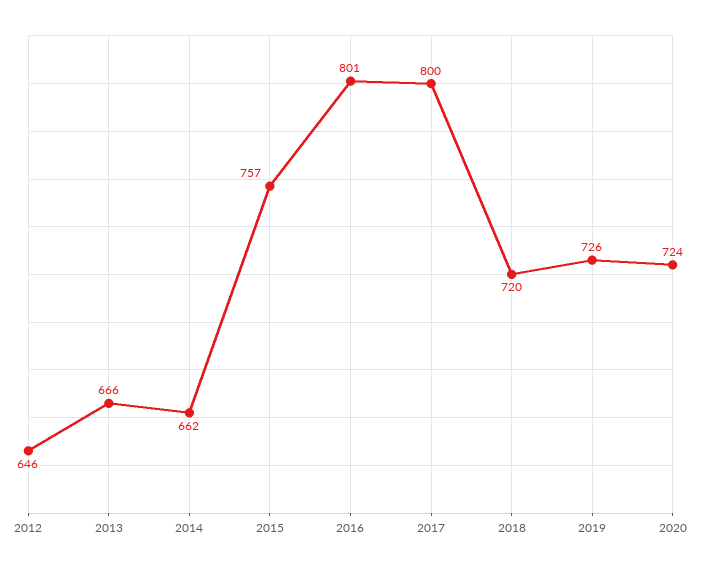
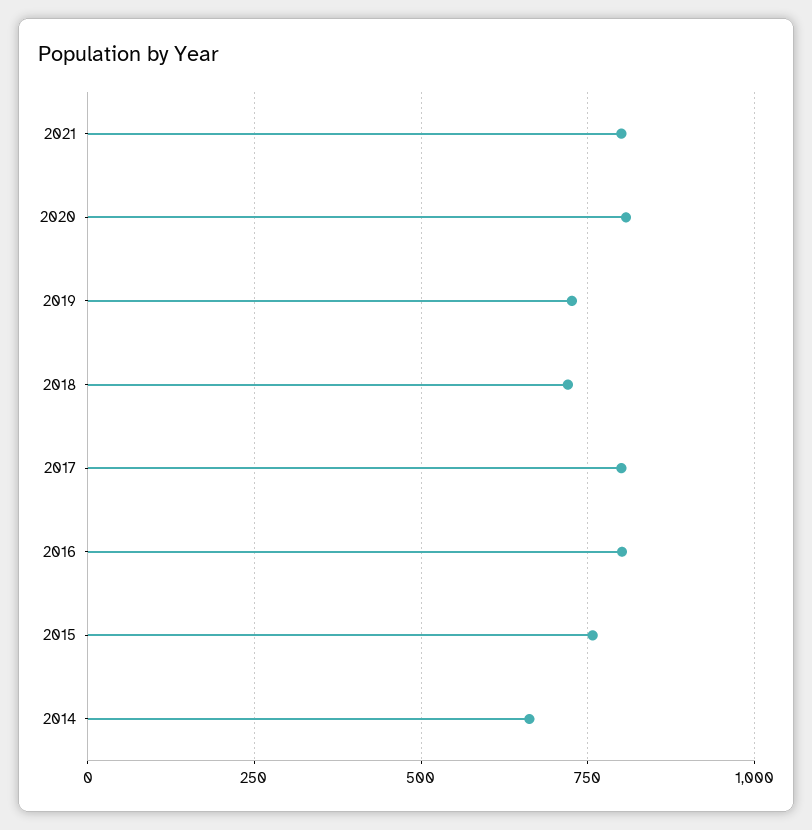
2012: 646 -> none
2013: 666 -> none
2020: 724 -> 800
2021: none -> 800

